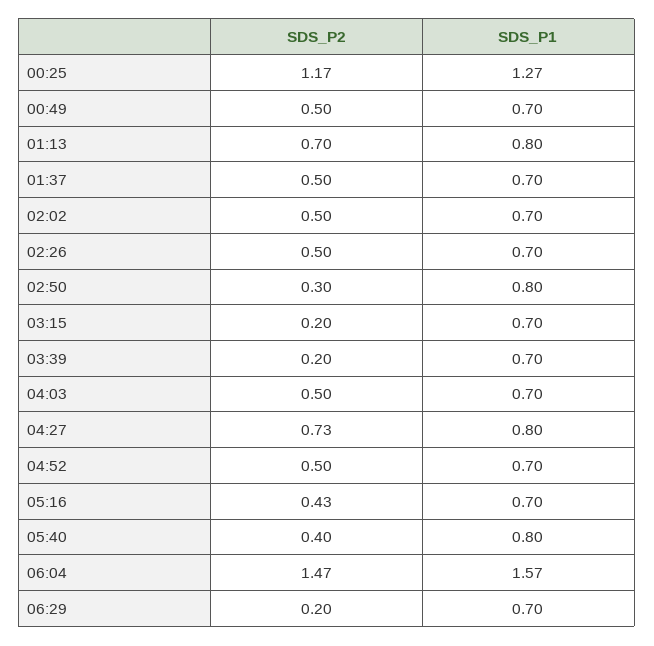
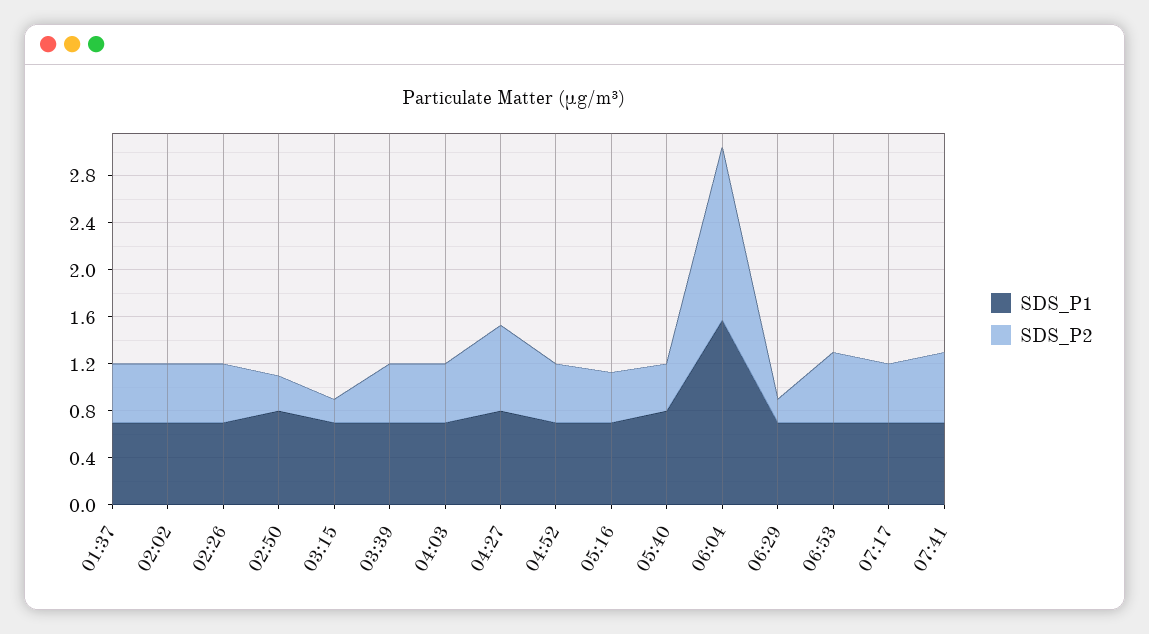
SDS_P2, 00:25: 1.17 -> none
SDS_P1, 00:25: 1.27 -> none
SDS_P2, 00:49: 0.5 -> none
SDS_P1, 00:49: 0.7 -> none
SDS_P2, 01:13: 0.7 -> none
SDS_P1, 01:13: 0.8 -> none
SDS_P2, 03:39: 0.2 -> 0.5
SDS_P1, 06:53: none -> 0.7
SDS_P2, 06:53: none -> 0.6
SDS_P1, 07:17: none -> 0.7
SDS_P2, 07:17: none -> 0.5
SDS_P1, 07:41: none -> 0.7
SDS_P2, 07:41: none -> 0.6

